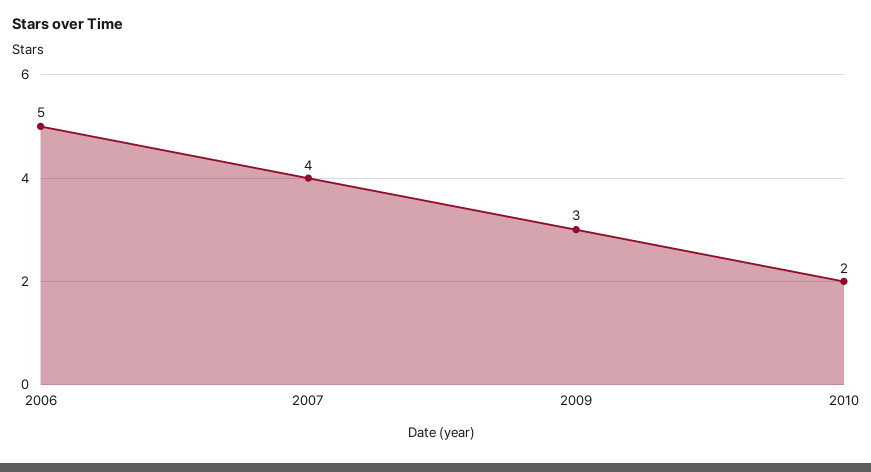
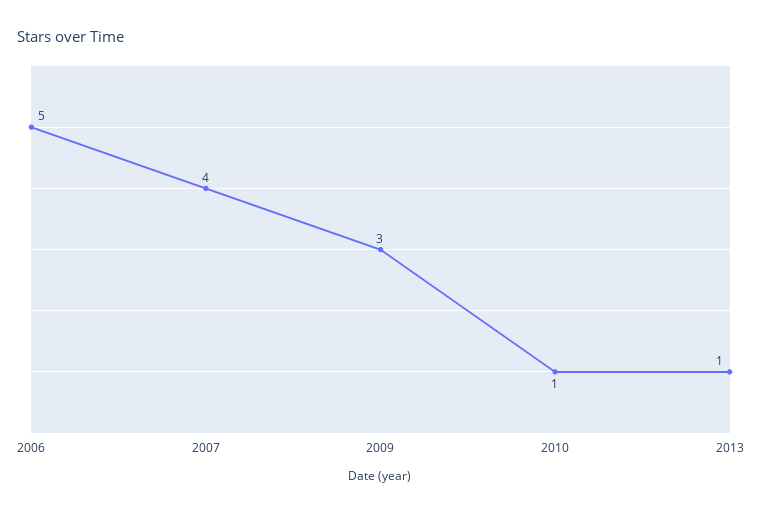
2010: 2 -> 1
2013: none -> 1

